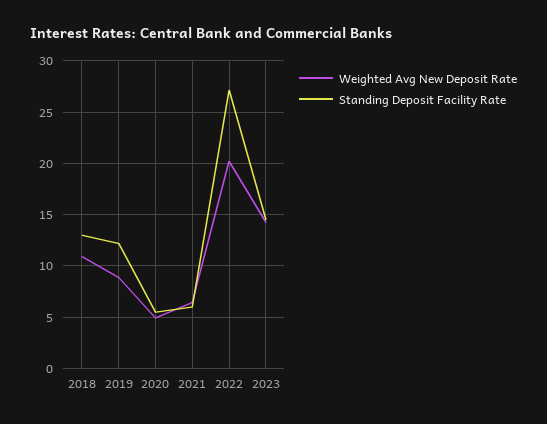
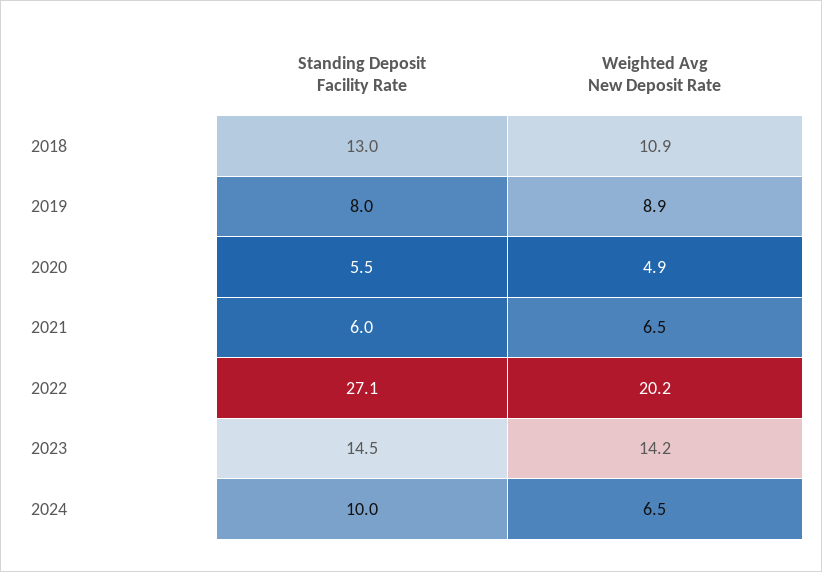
Standing Deposit Facility Rate, 2019: 12 -> 8
Standing Deposit Facility Rate, 2024: none -> 10
Weighted Avg New Deposit Rate, 2024: none -> 6.5

